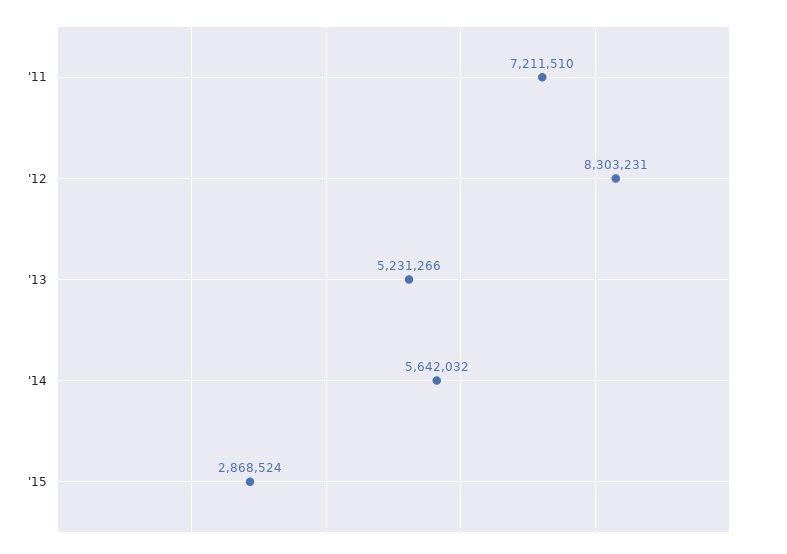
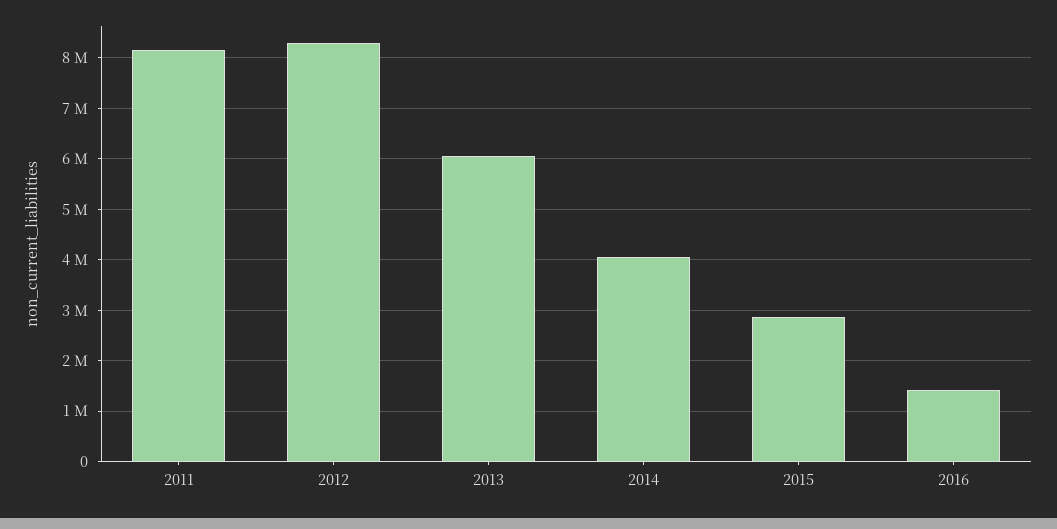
'11: 7211510 -> 8200000
'13: 5231266 -> 6000000
'14: 5642032 -> 4000000
2016: none -> 1400000

